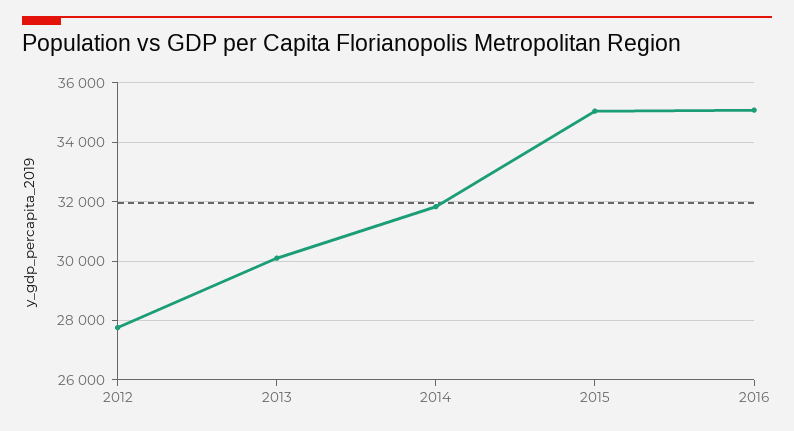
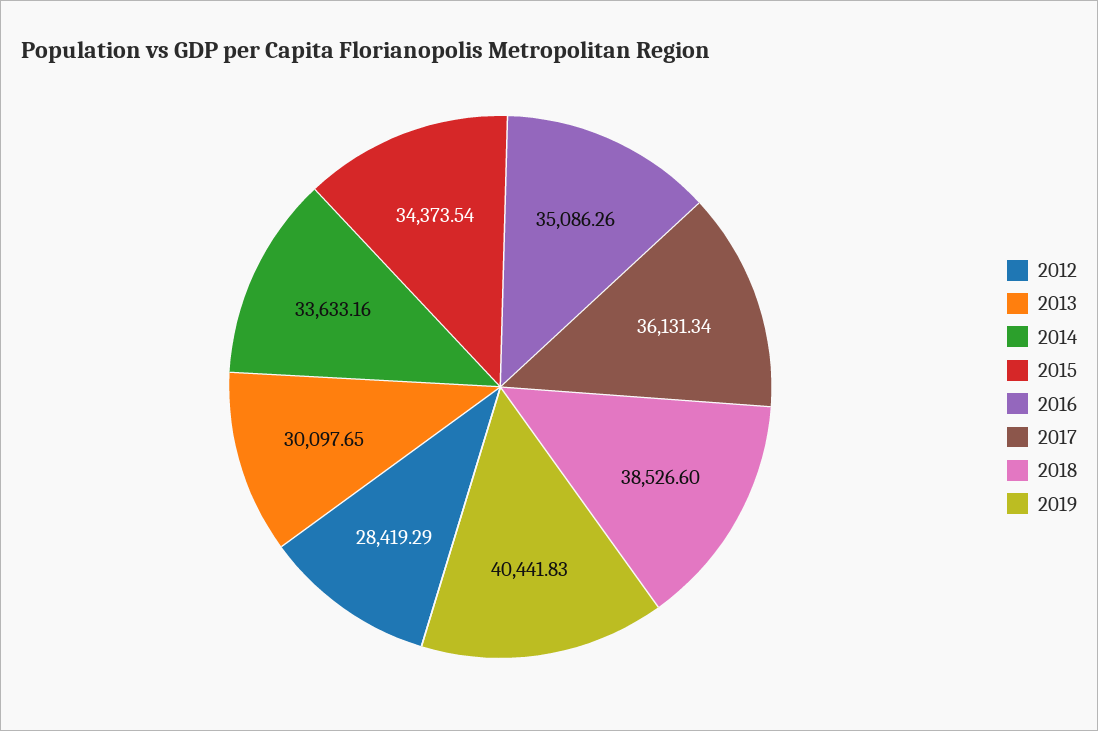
2012: 27750 -> 28419.29
2014: 31750 -> 33633.16
2015: 35000 -> 34373.54
2017: none -> 36131.34
2018: none -> 38526.6
2019: none -> 40441.83

